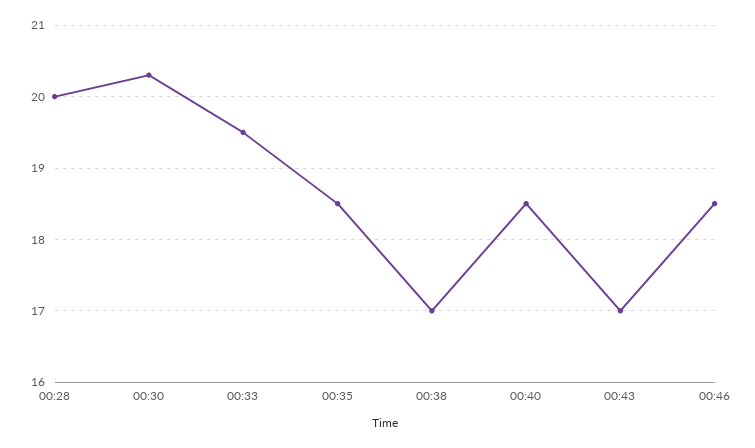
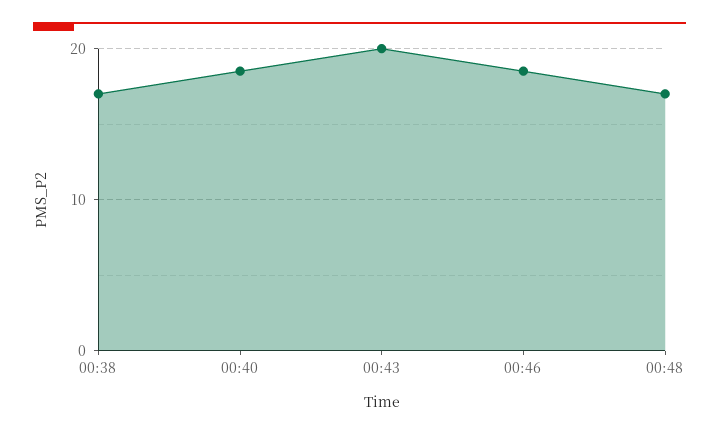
00:28: 20 -> none
00:30: 20.3 -> none
00:33: 19.5 -> none
00:35: 18.5 -> none
00:43: 17 -> 20
00:48: none -> 17

